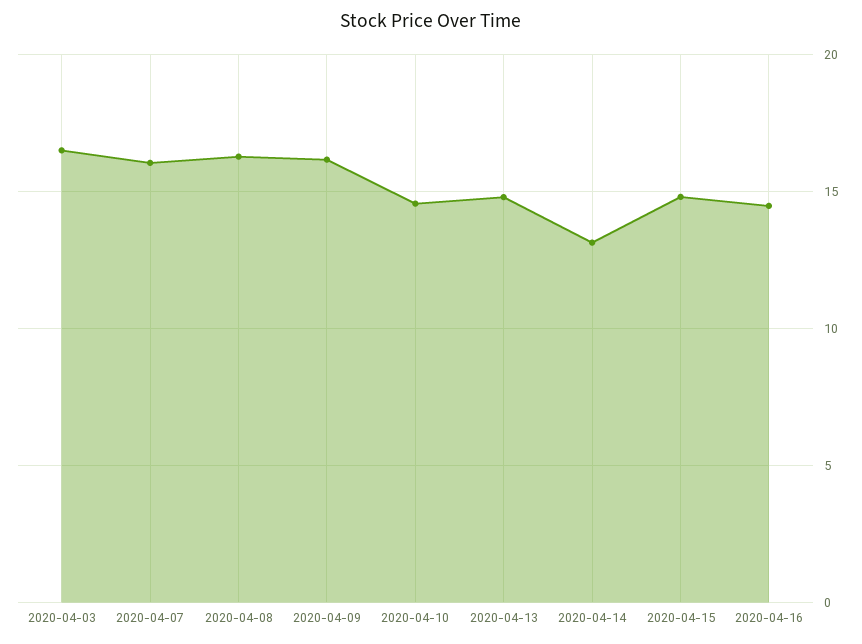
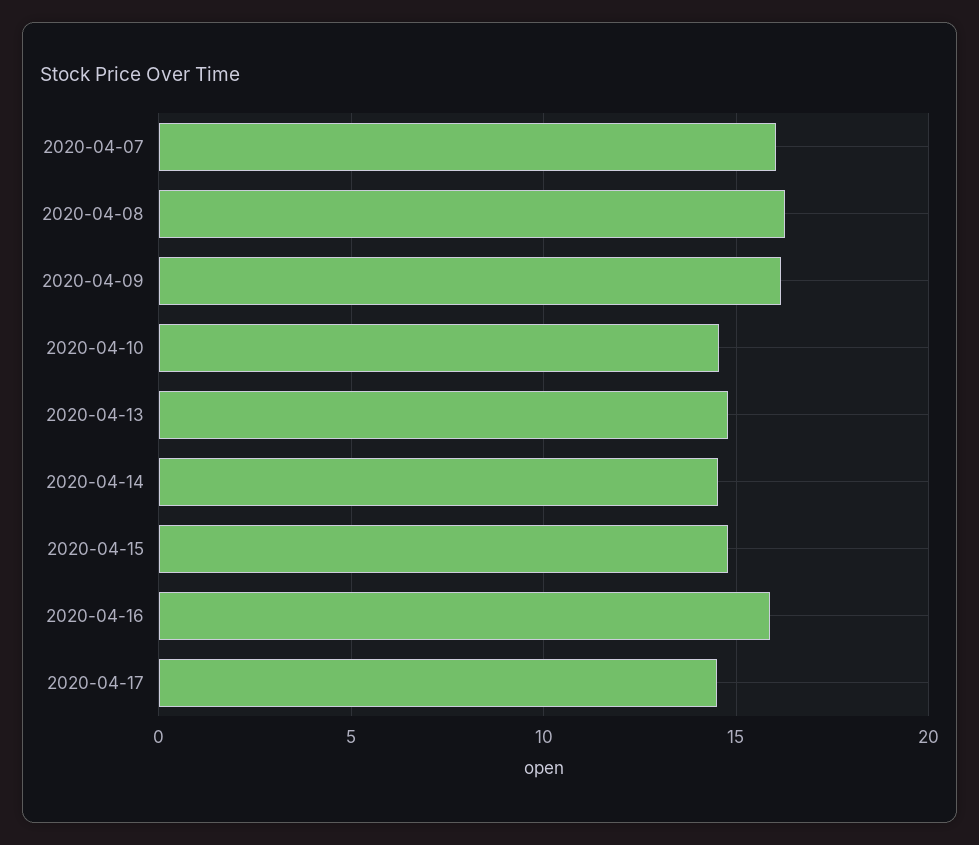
2020-04-03: 16.5 -> none
2020-04-14: 13 -> 14.5
2020-04-16: 14.5 -> 16
2020-04-17: none -> 14.5

